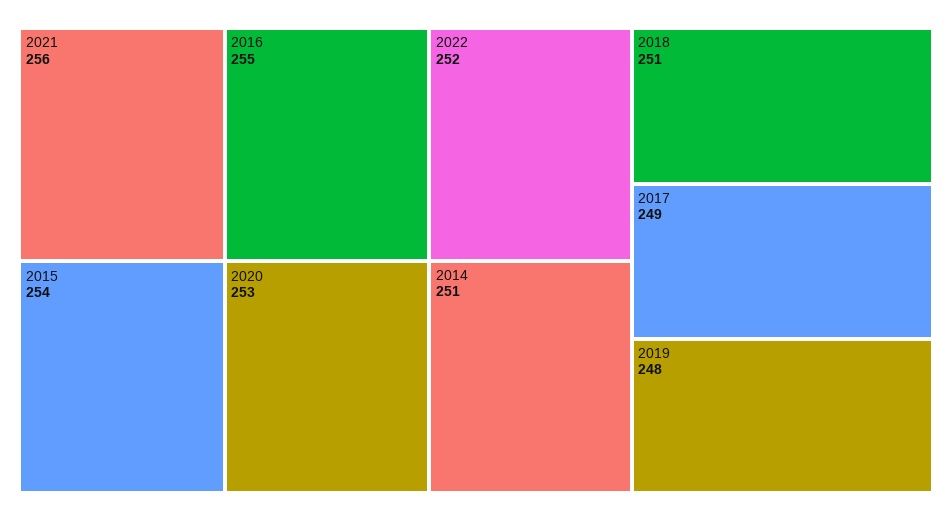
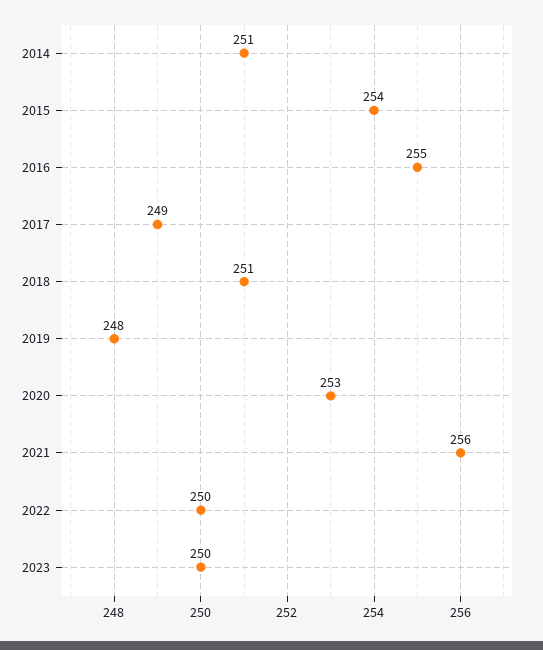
2022: 252 -> 250
2023: none -> 250

